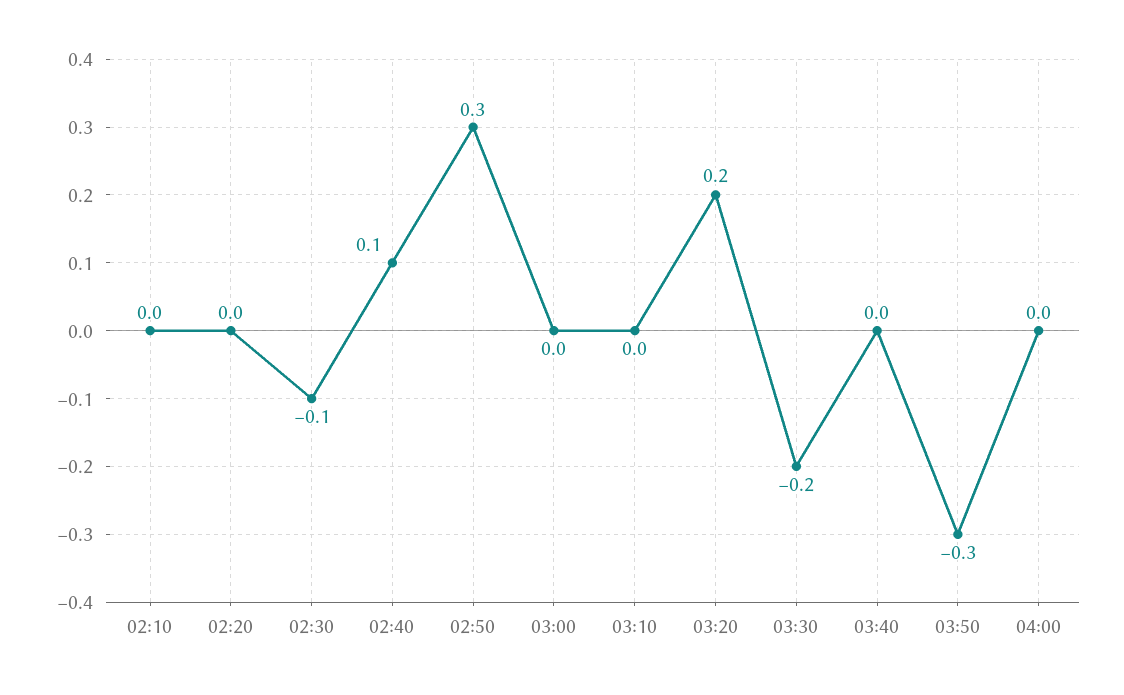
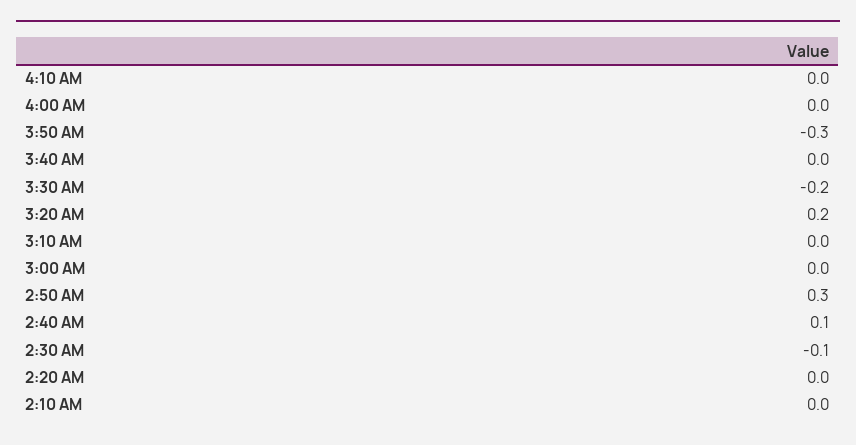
4:10 AM: none -> 0

